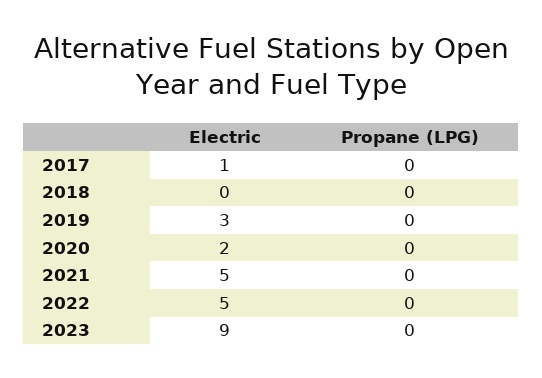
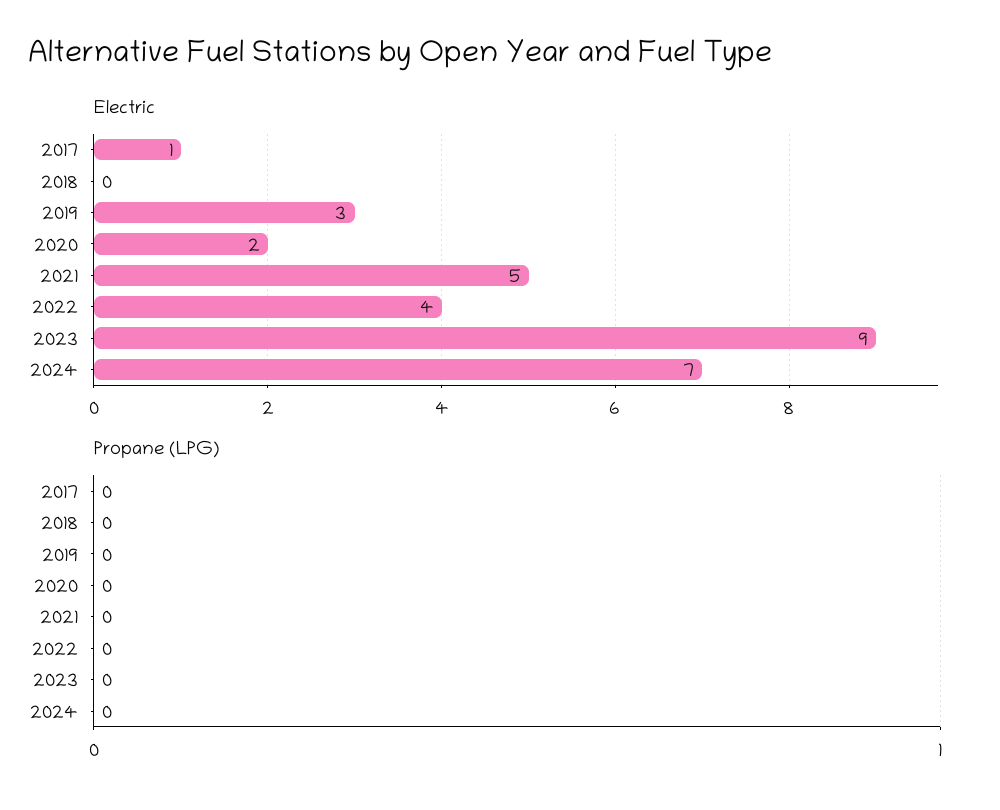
Electric, 2022: 5 -> 4
Electric, 2024: none -> 7
Propane (LPG), 2024: none -> 0

